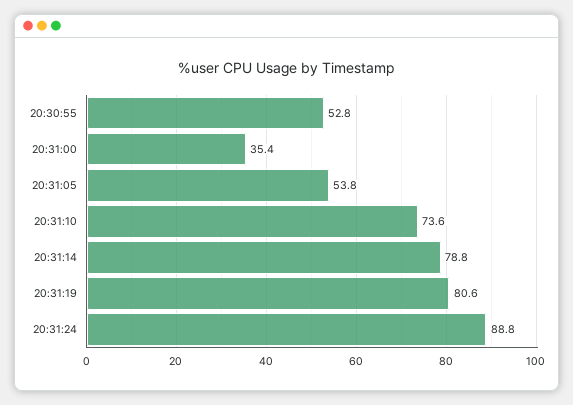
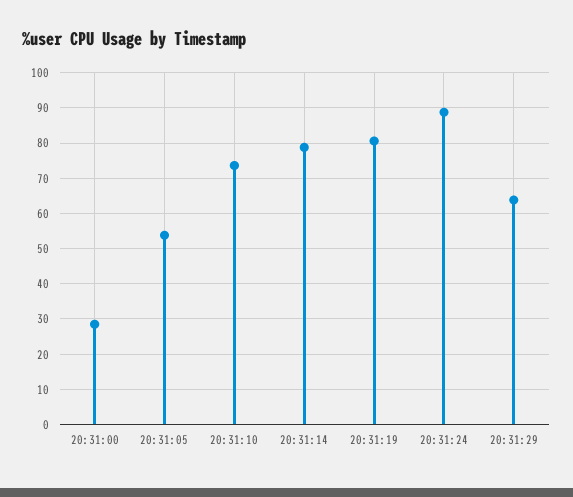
20:30:55: 52.8 -> none
20:31:00: 35.4 -> 28
20:31:29: none -> 64

